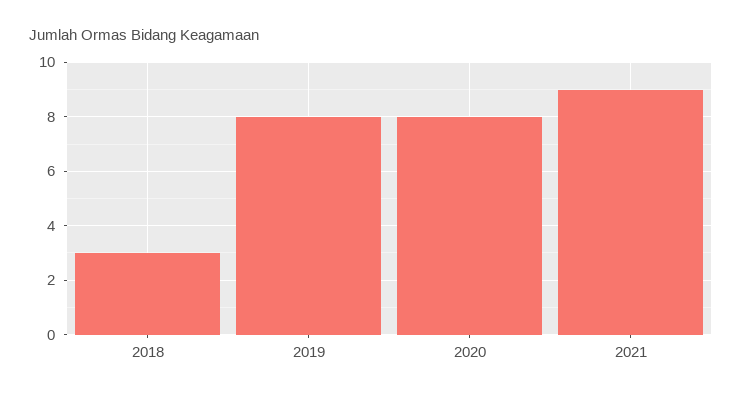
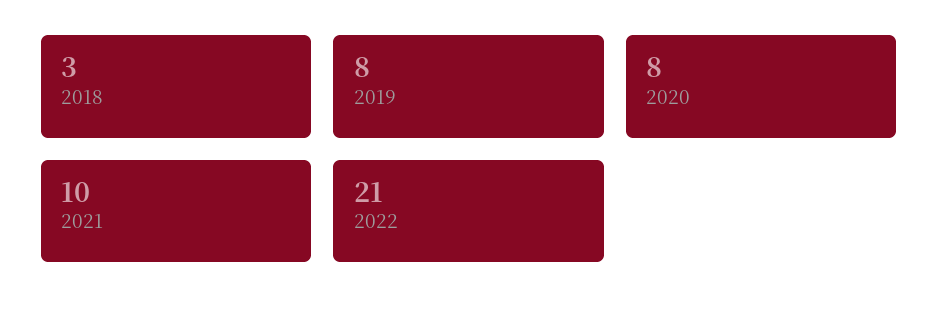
2021: 9 -> 10
2022: none -> 21

